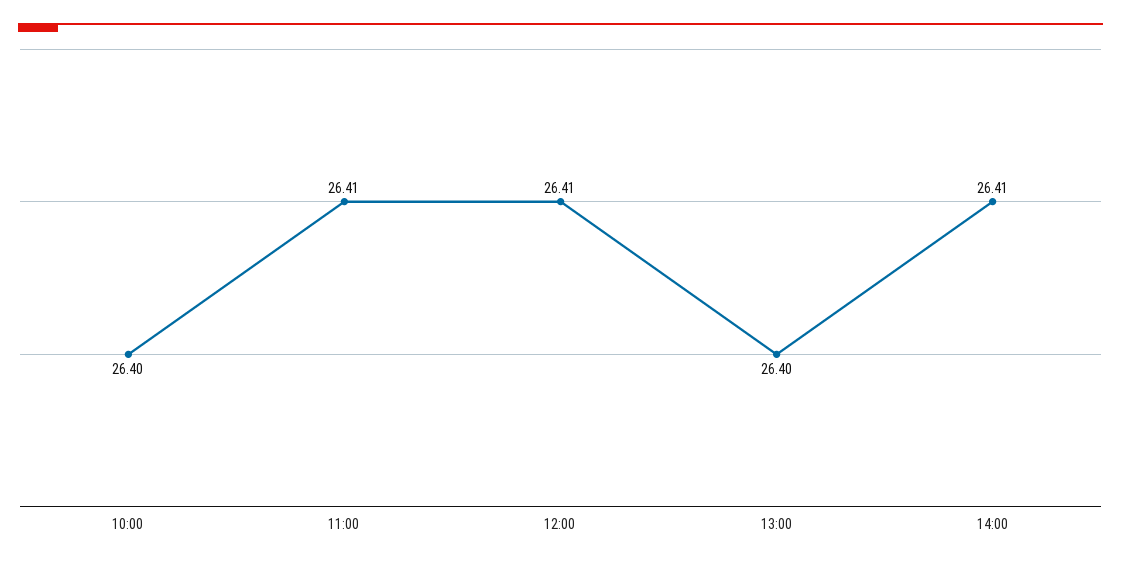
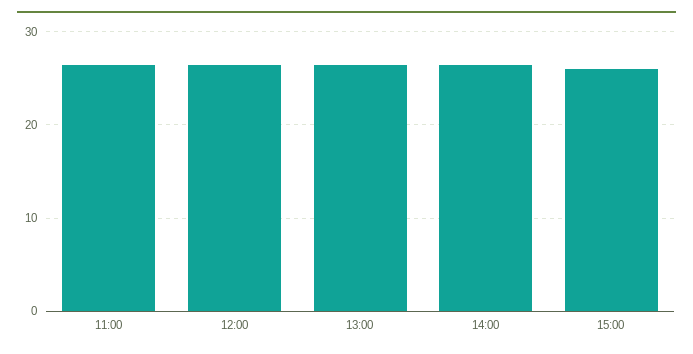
10:00: 26.4 -> none
15:00: none -> 26

